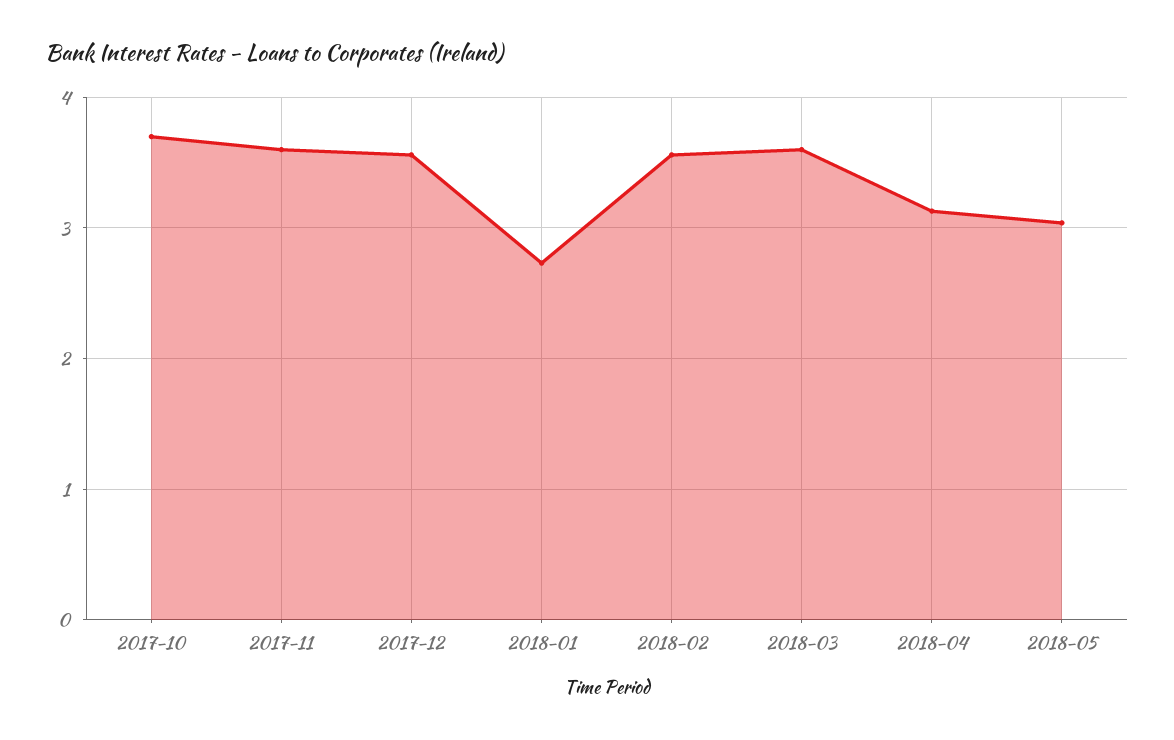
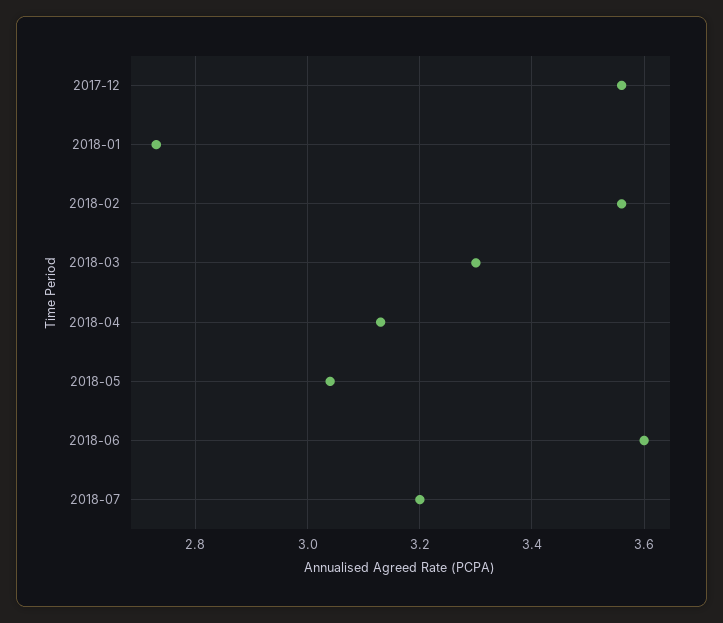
2017-10: 3.7 -> none
2017-11: 3.6 -> none
2018-03: 3.6 -> 3.3
2018-06: none -> 3.6
2018-07: none -> 3.2

